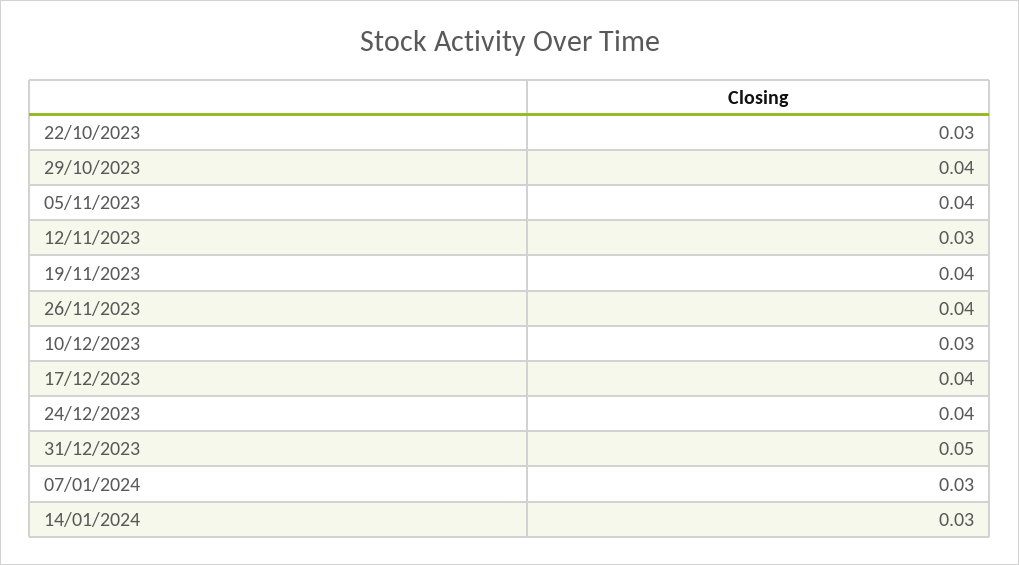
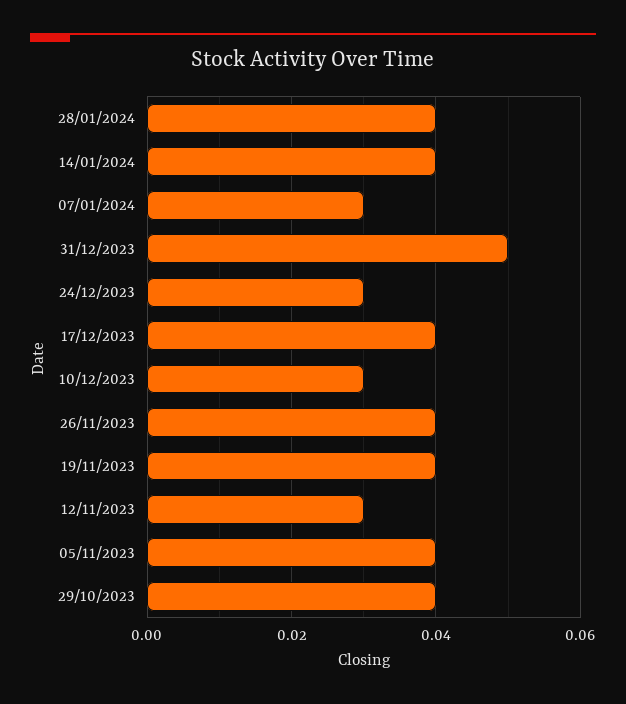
22/10/2023: 0.03 -> none
24/12/2023: 0.04 -> 0.03
14/01/2024: 0.03 -> 0.04
28/01/2024: none -> 0.04

